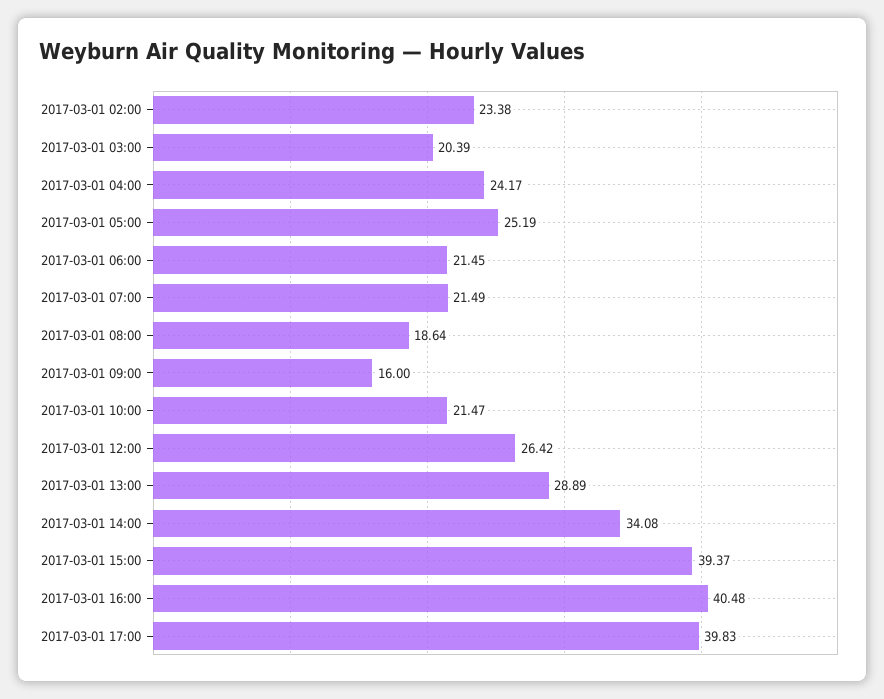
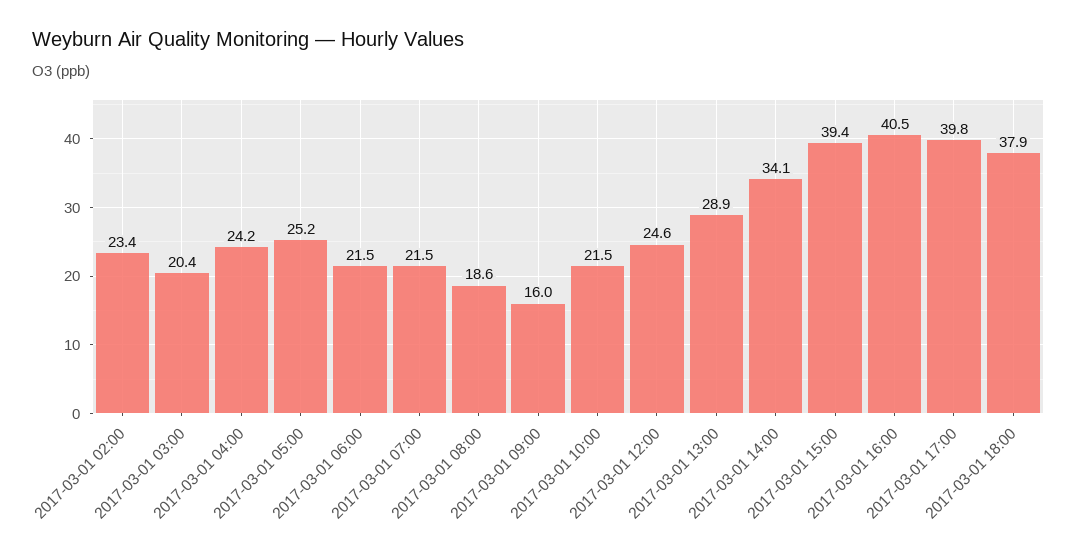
2017-03-01 12:00: 26.42 -> 24.6
2017-03-01 18:00: none -> 37.9

